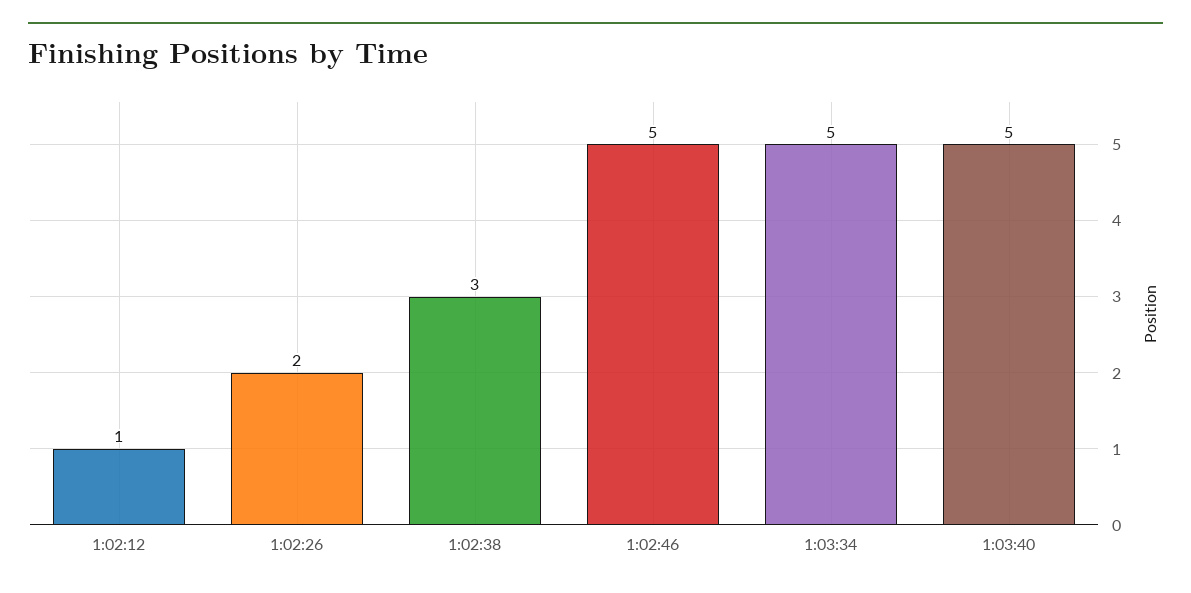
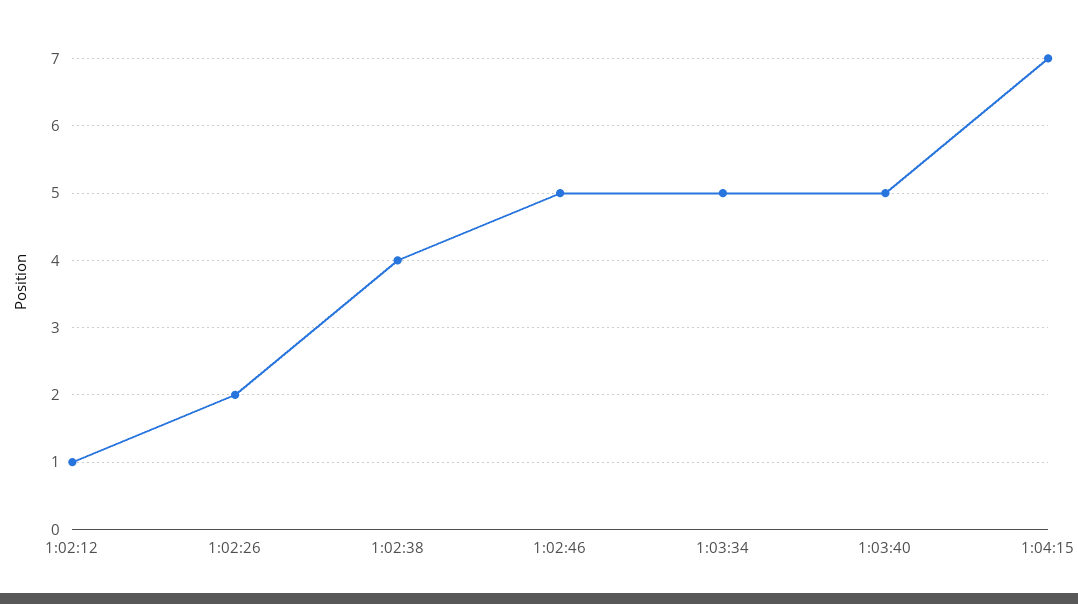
1:02:38: 3 -> 4
1:04:15: none -> 7

